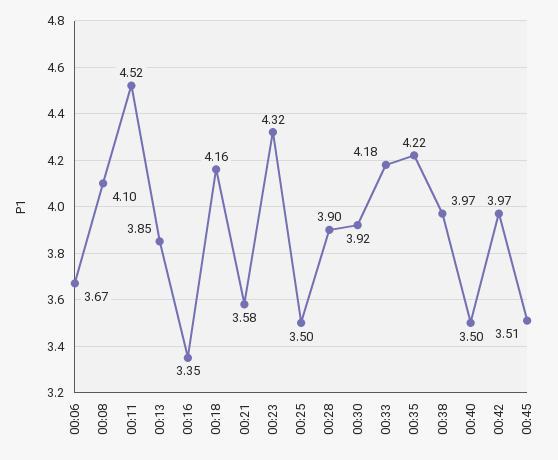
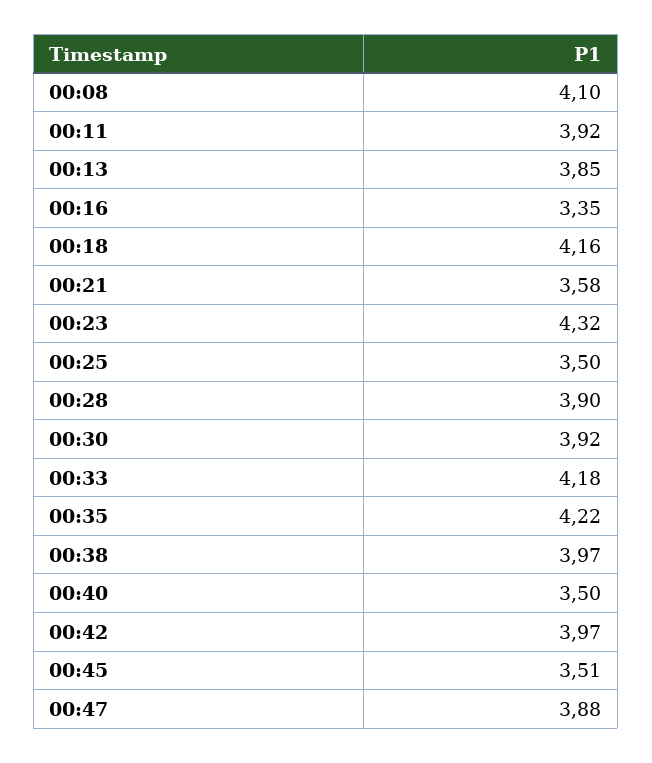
00:06: 3.67 -> none
00:11: 4.52 -> 3.92
00:47: none -> 3.88

